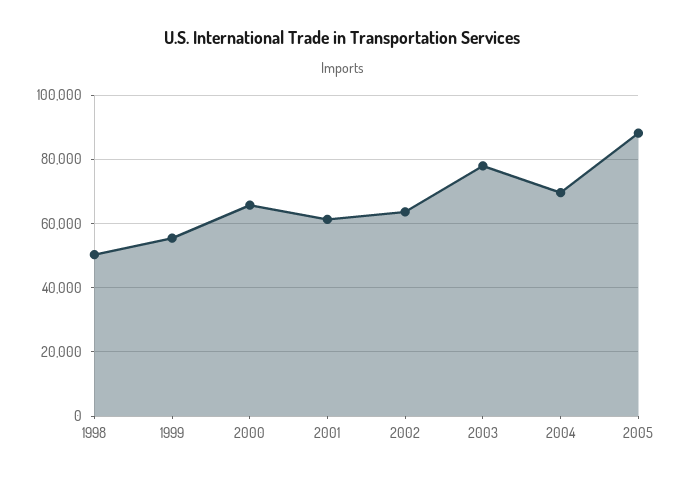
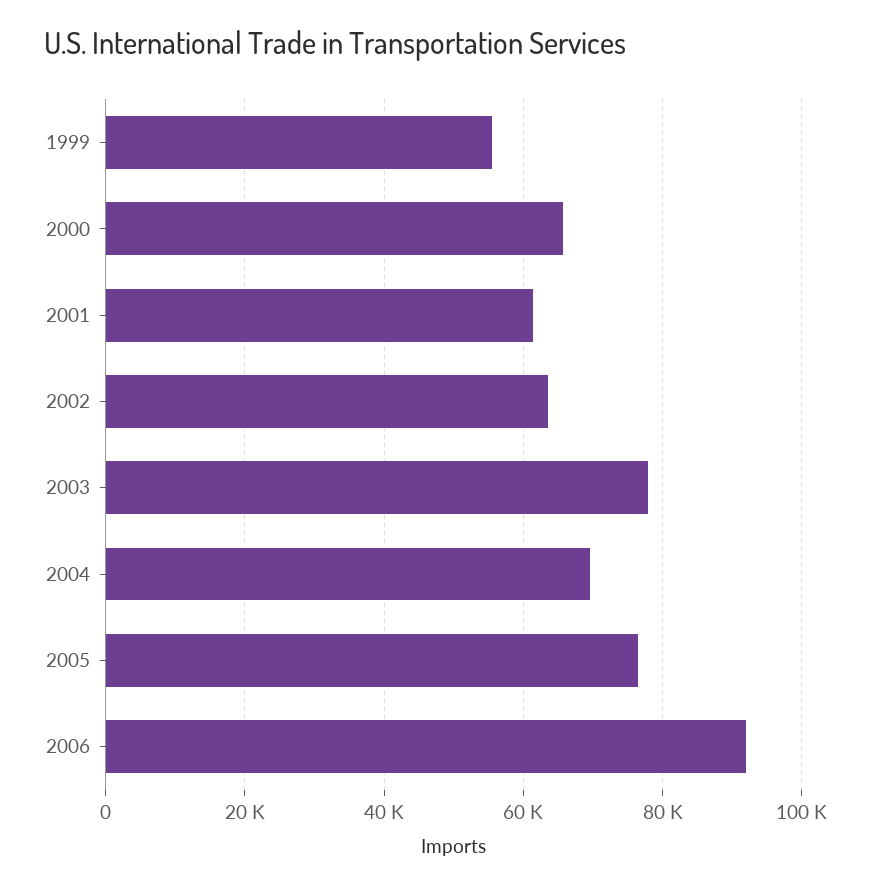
1998: 50000 -> none
2005: 88000 -> 76000
2006: none -> 92000

